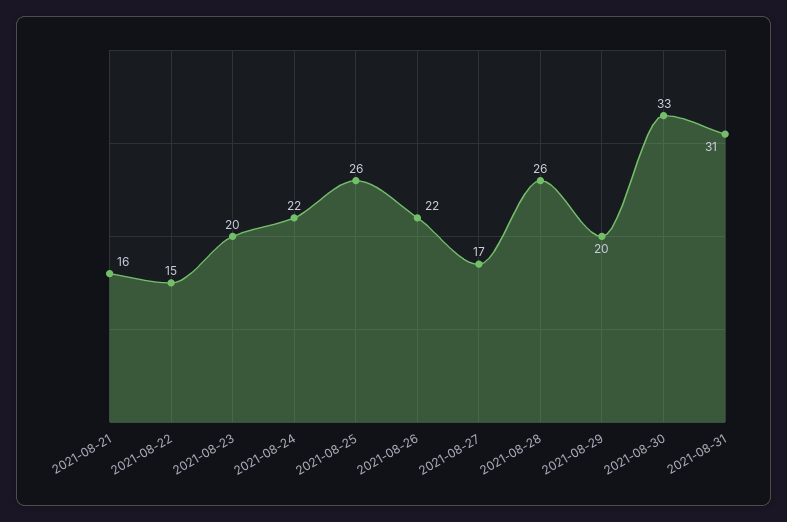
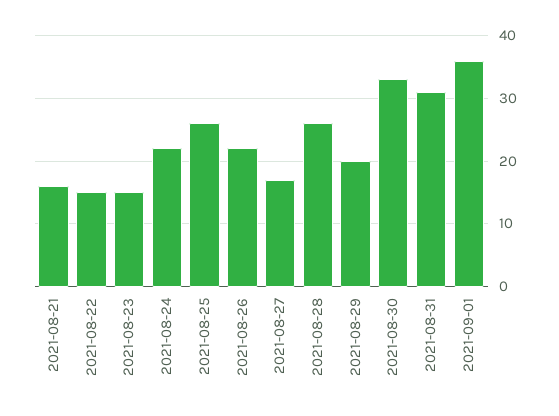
2021-08-23: 20 -> 15
2021-09-01: none -> 36

